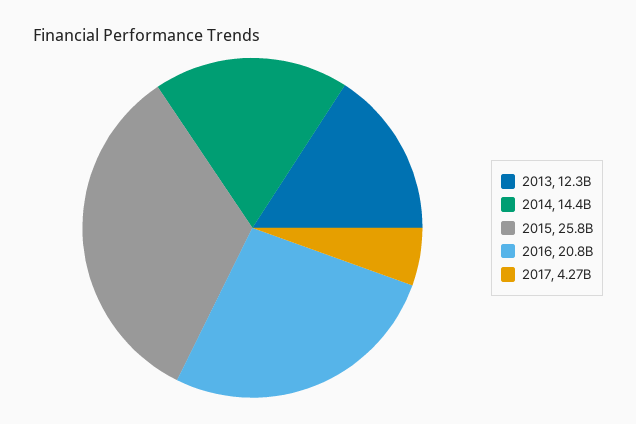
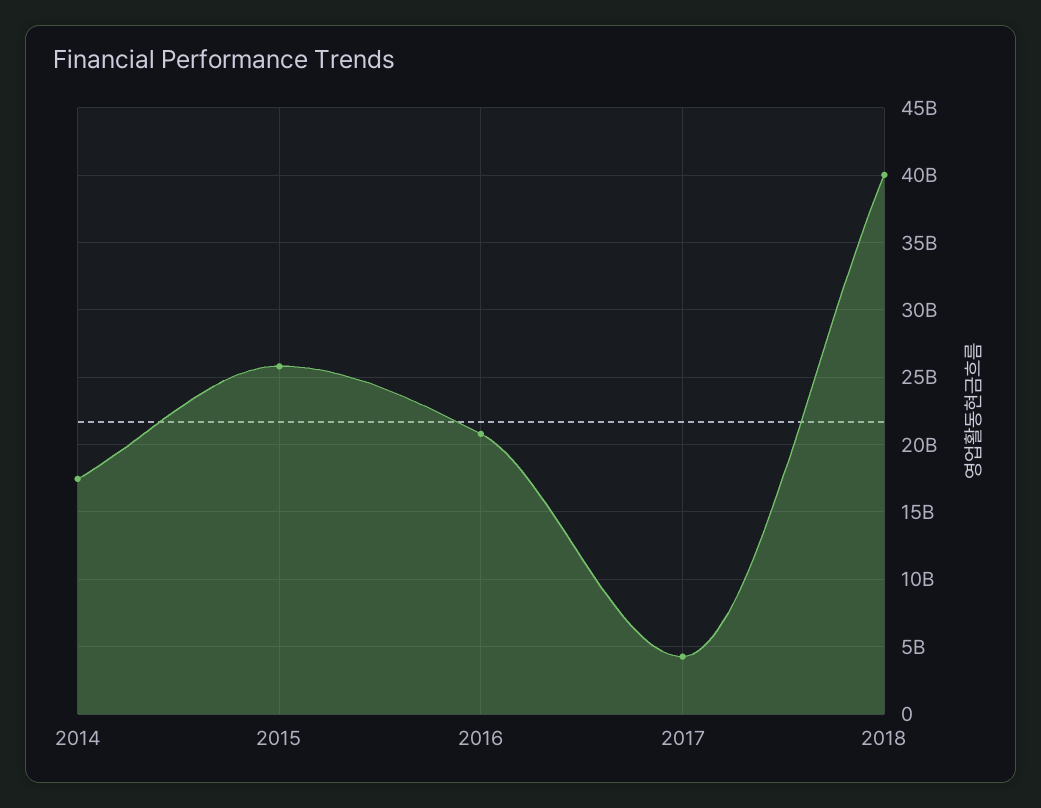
2013: 12300000000 -> none
2014: 14400000000 -> 17500000000
2018: none -> 40000000000

